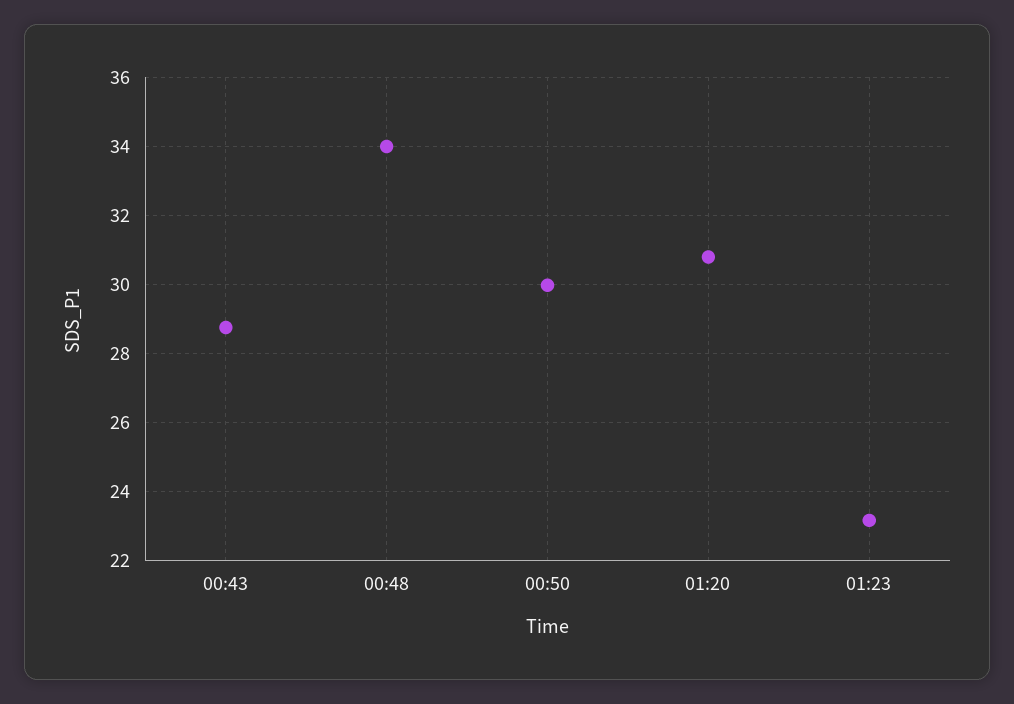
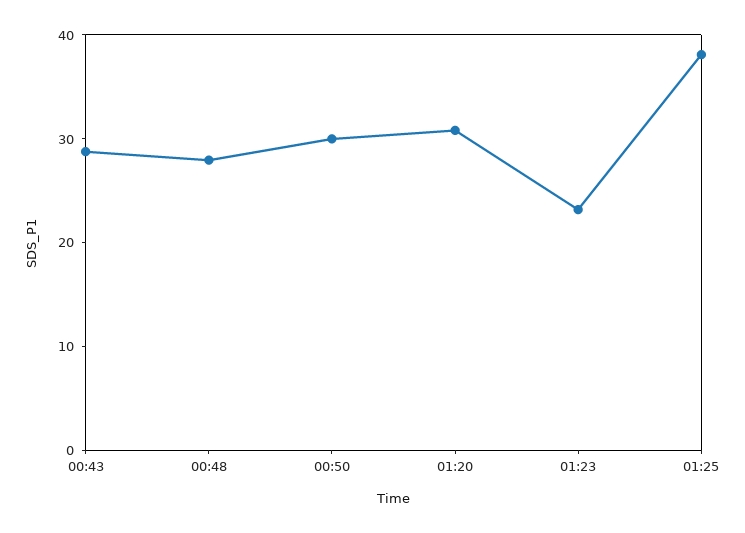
00:48: 34 -> 28
01:25: none -> 38

